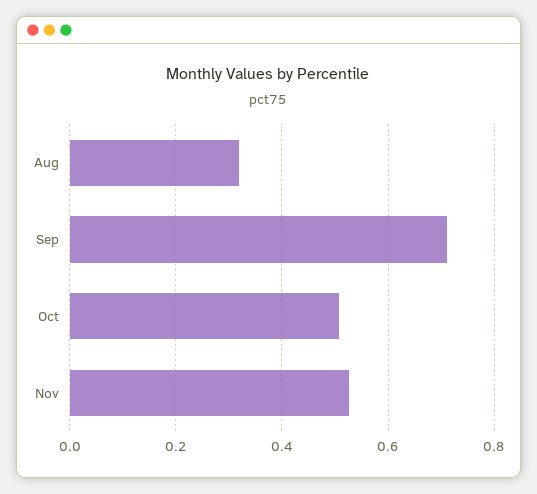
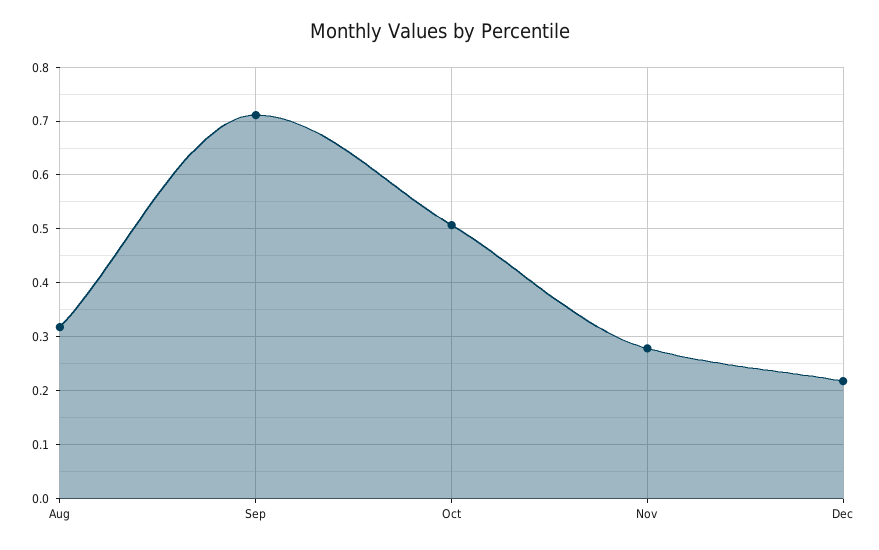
Nov: 0.52 -> 0.28
Dec: none -> 0.22

